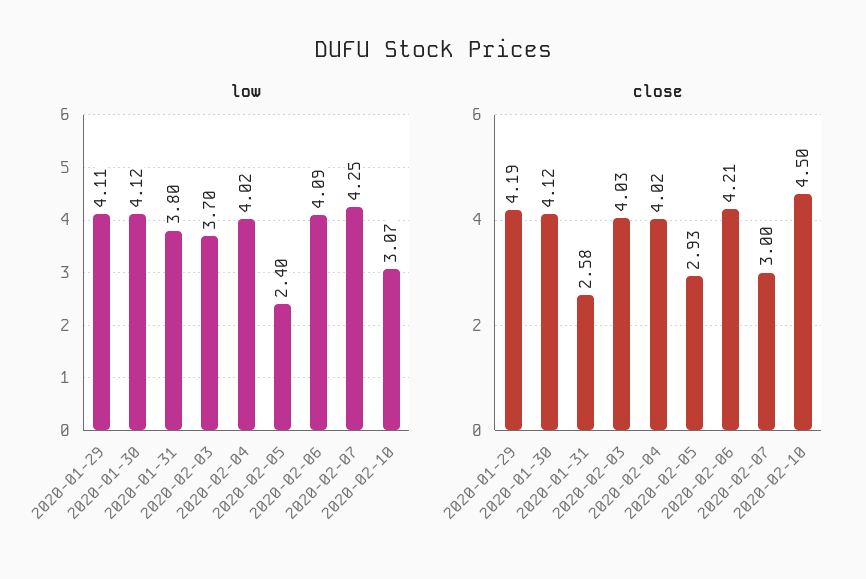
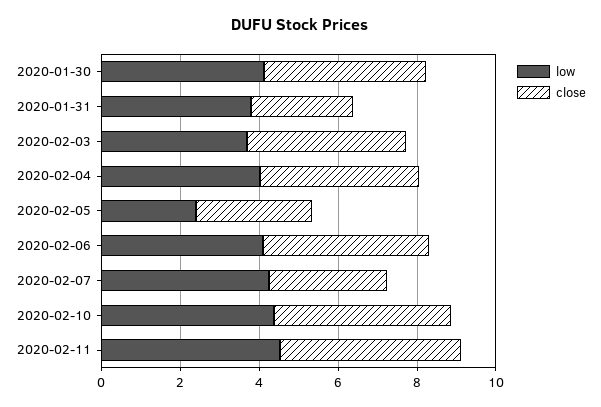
low, 2020-01-29: 4.11 -> none
low, 2020-02-10: 3.07 -> 4.5
close, 2020-01-29: 4.19 -> none
low, 2020-02-11: none -> 4.5
close, 2020-02-11: none -> 4.5

